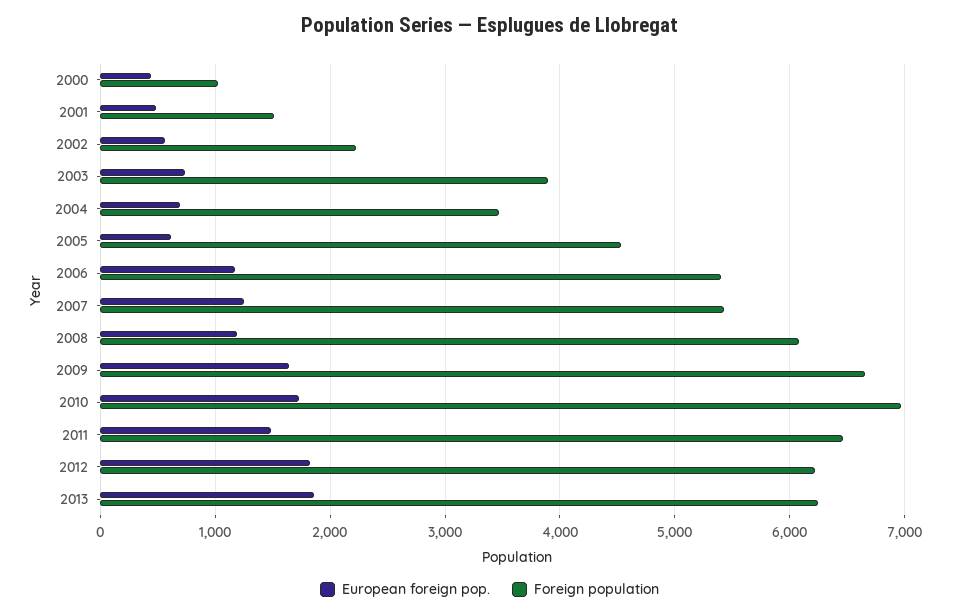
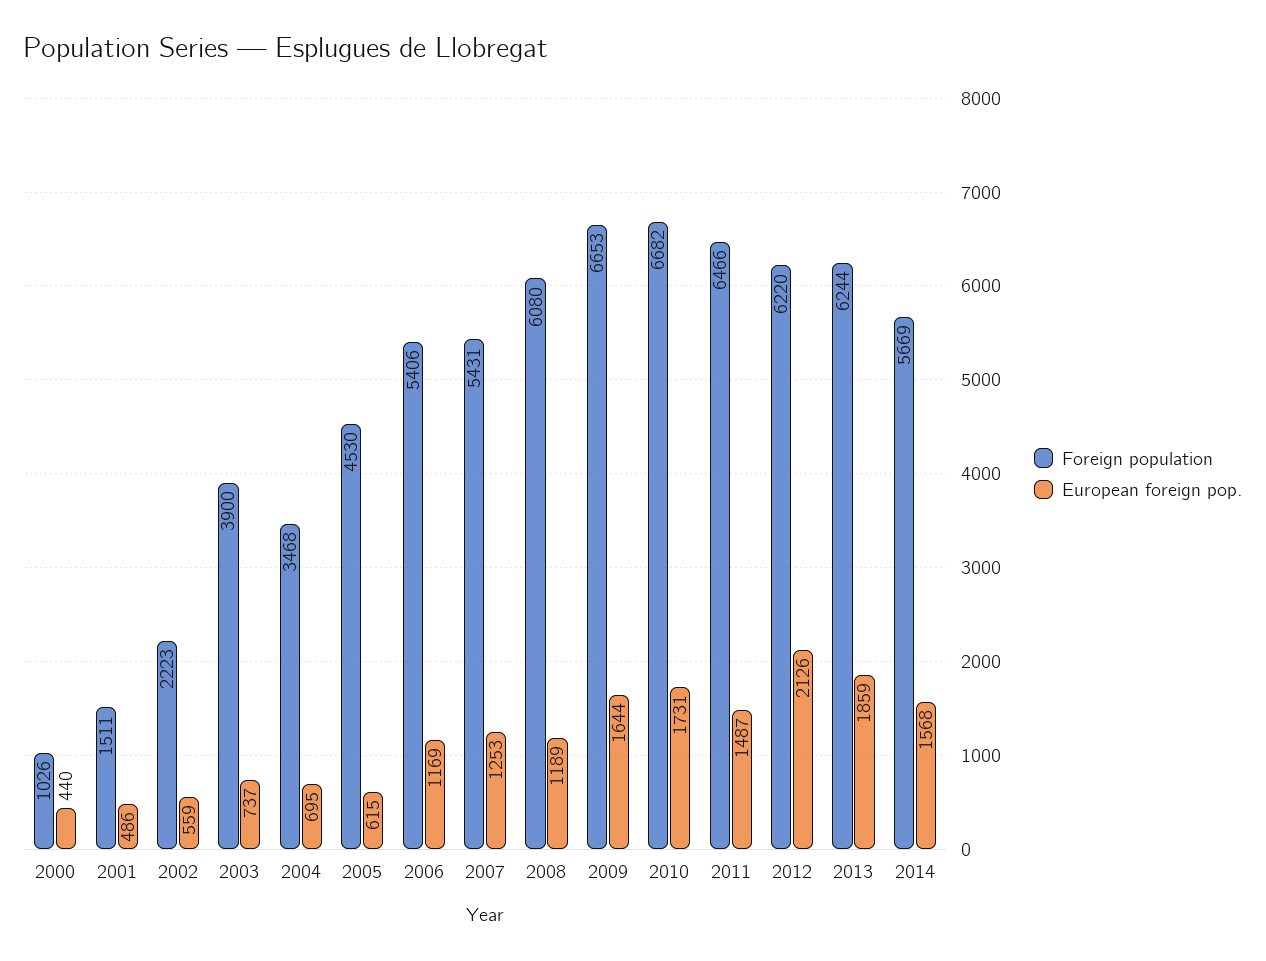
Foreign population, 2010: 7000 -> 6682
European foreign pop., 2012: 1800 -> 2126
Foreign population, 2014: none -> 5669
European foreign pop., 2014: none -> 1568

